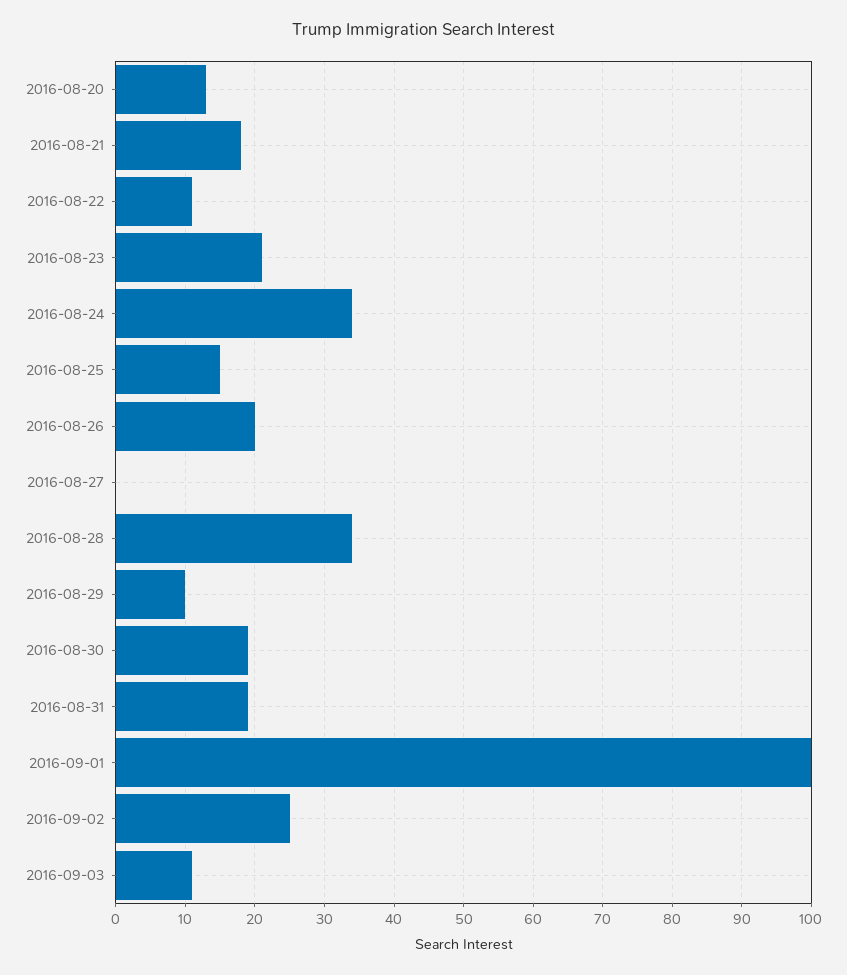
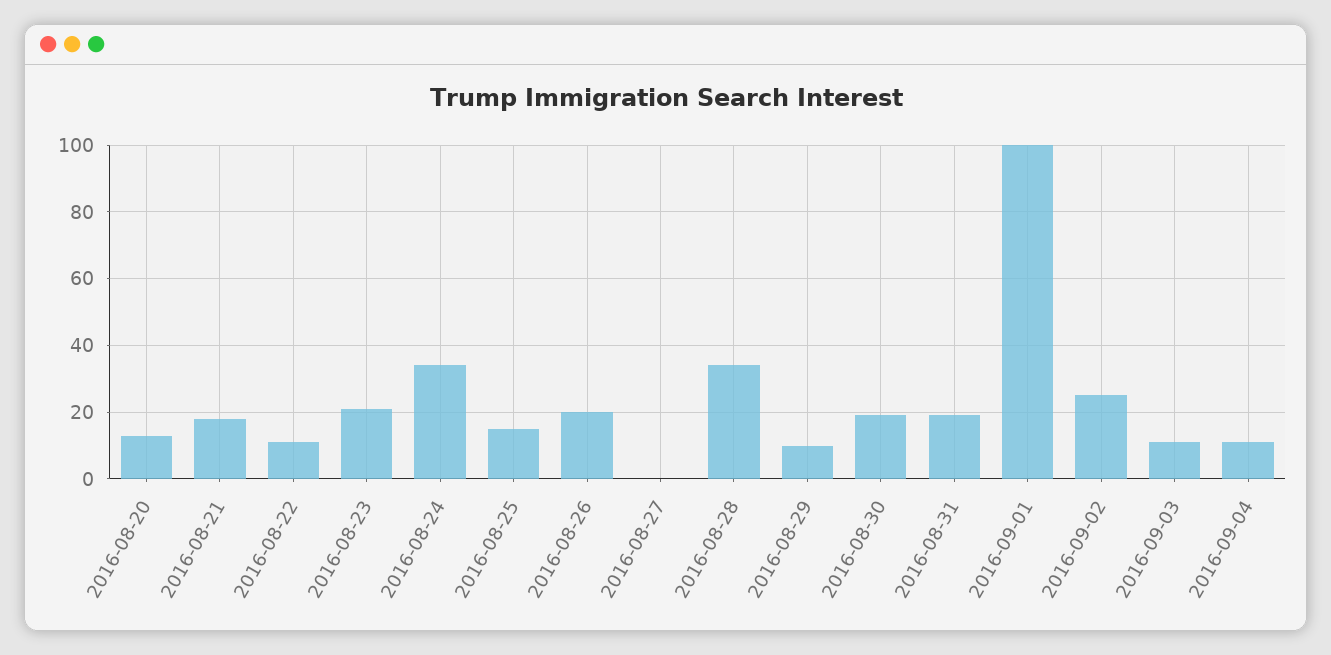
2016-09-04: none -> 10

